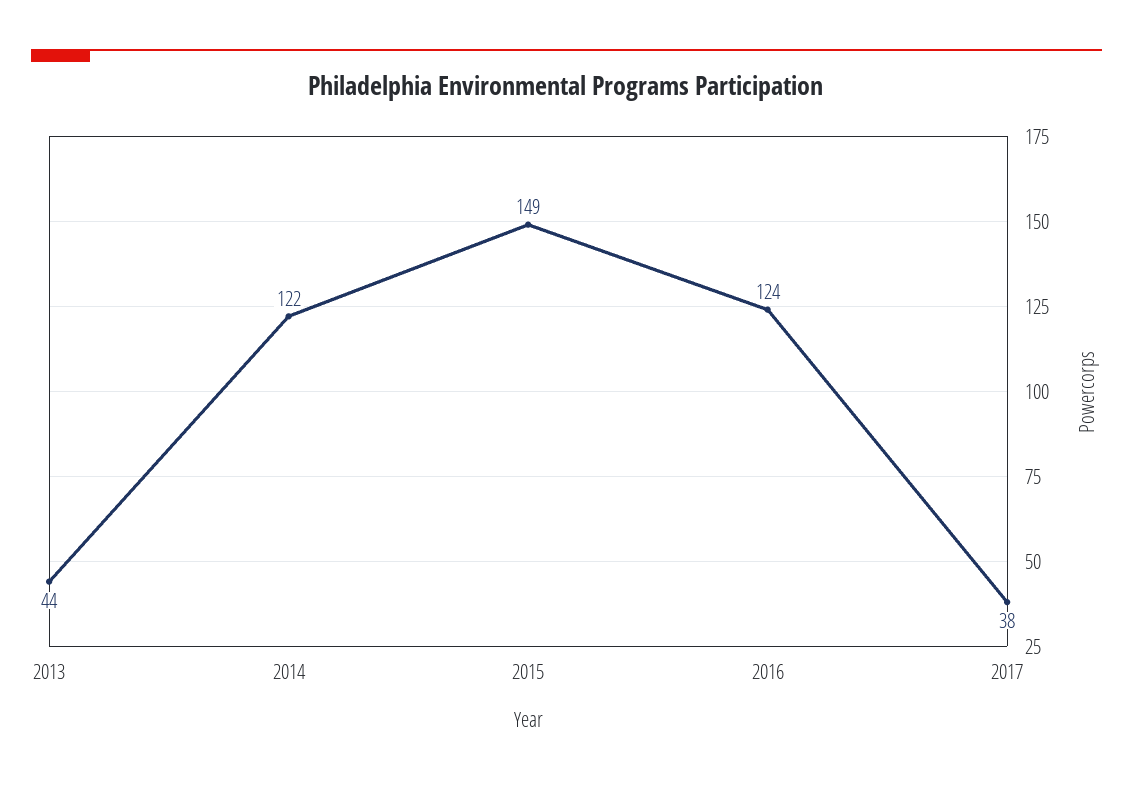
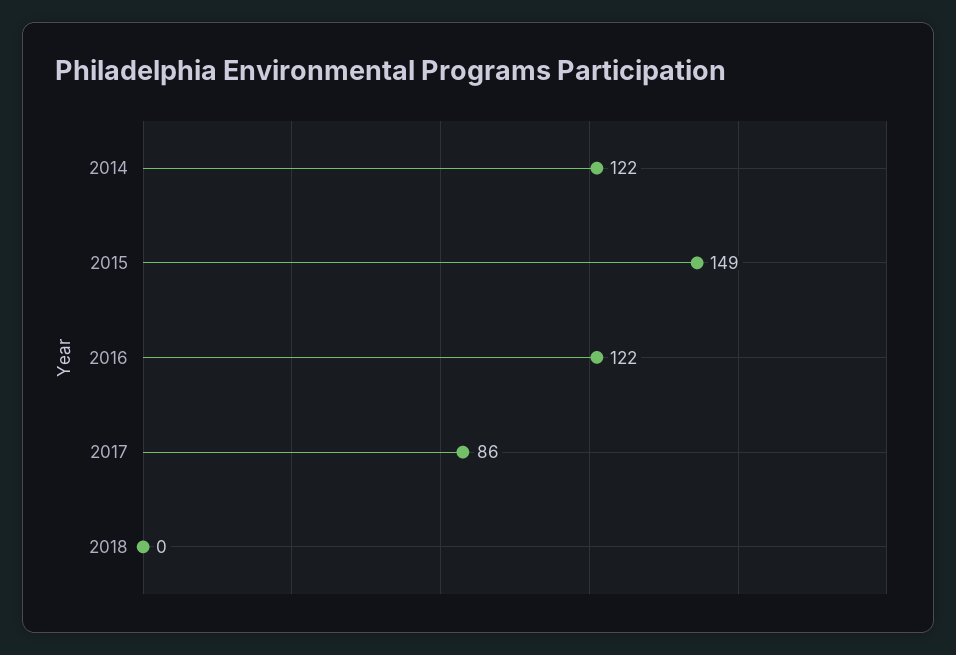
2013: 44 -> none
2016: 124 -> 122
2017: 38 -> 86
2018: none -> 0

